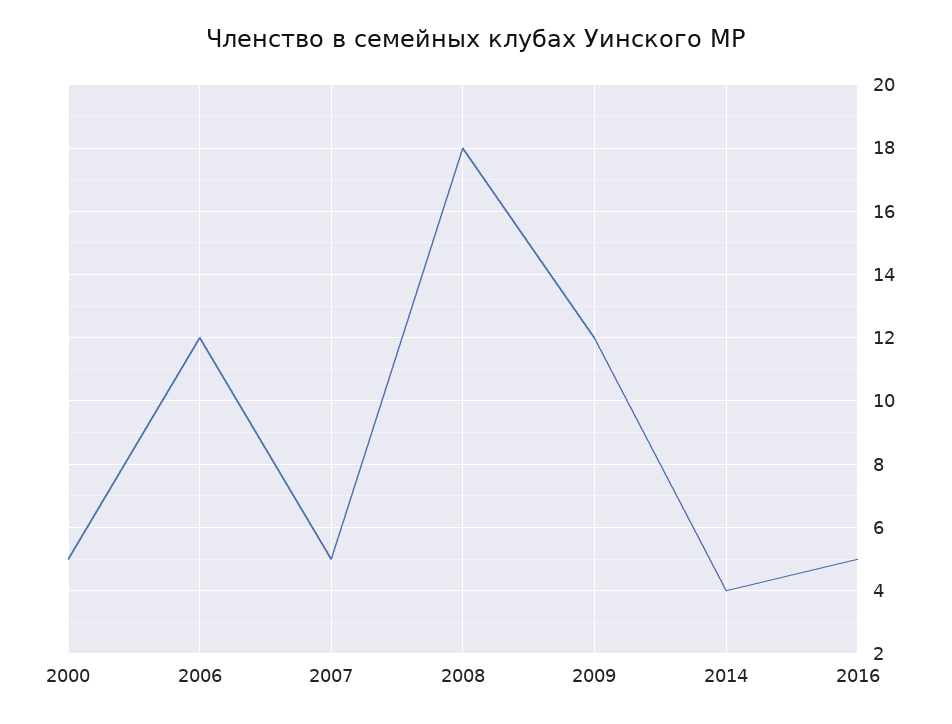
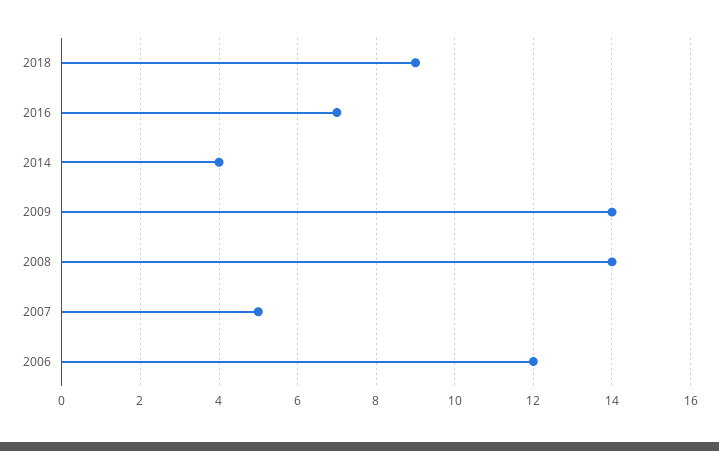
2000: 5 -> none
2008: 18 -> 14
2009: 12 -> 14
2016: 5 -> 7
2018: none -> 9

